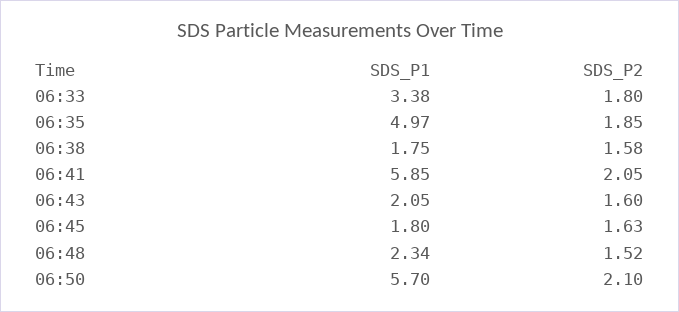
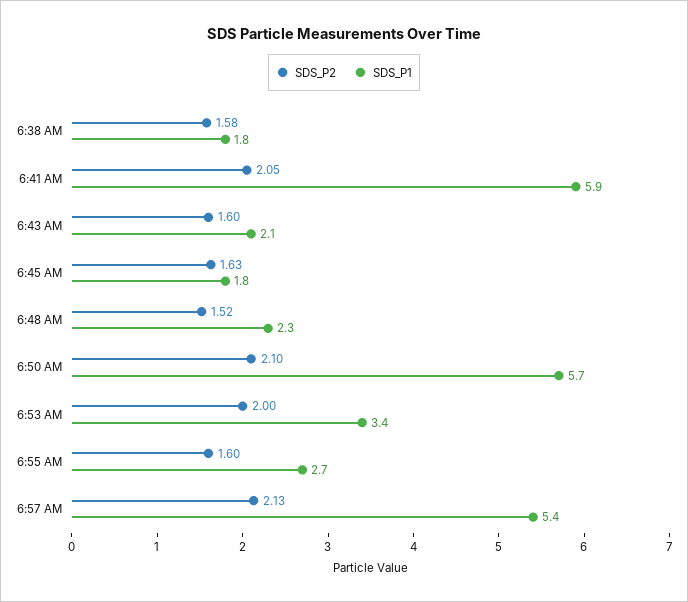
SDS_P1, 06:33: 3.38 -> none
SDS_P2, 06:33: 1.8 -> none
SDS_P1, 06:35: 4.97 -> none
SDS_P2, 06:35: 1.85 -> none
SDS_P2, 6:53 AM: none -> 2
SDS_P1, 6:53 AM: none -> 3.4
SDS_P2, 6:55 AM: none -> 1.6
SDS_P1, 6:55 AM: none -> 2.7
SDS_P2, 6:57 AM: none -> 2.13
SDS_P1, 6:57 AM: none -> 5.4

